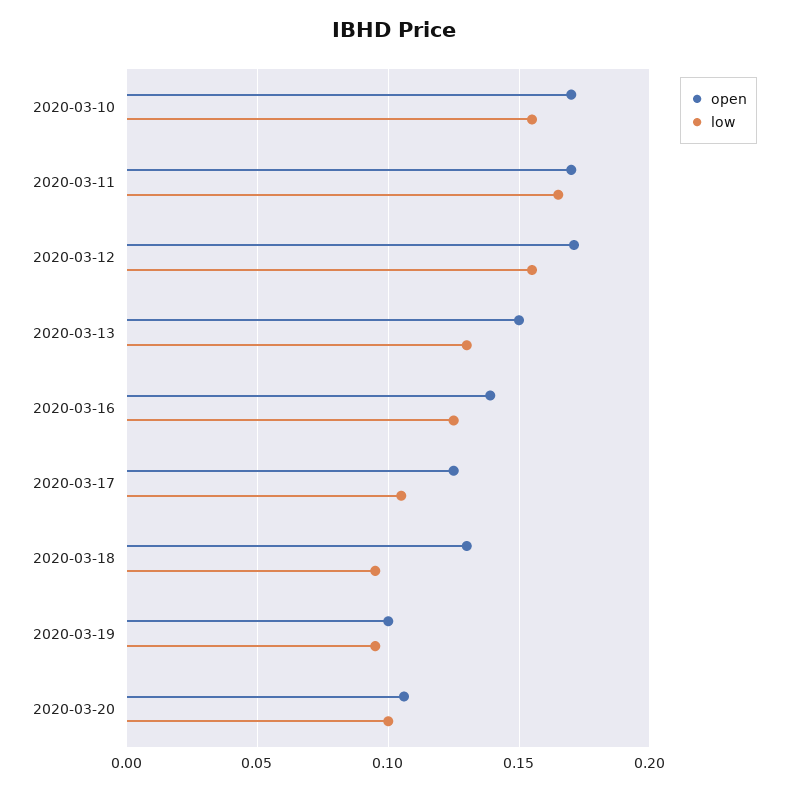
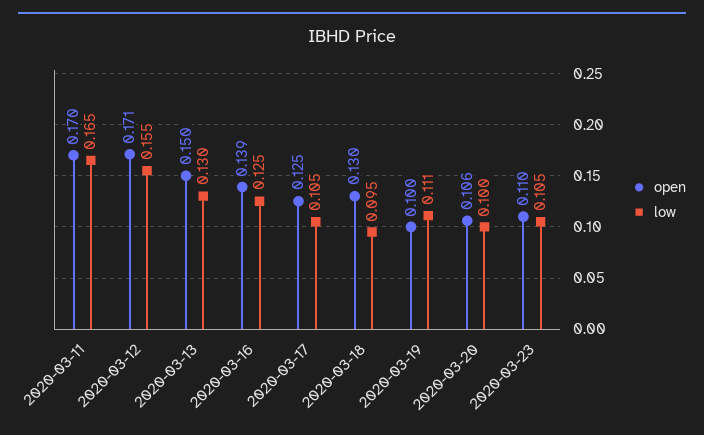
open, 2020-03-10: 0.17 -> none
low, 2020-03-10: 0.155 -> none
low, 2020-03-19: 0.095 -> 0.111
open, 2020-03-23: none -> 0.11
low, 2020-03-23: none -> 0.105

